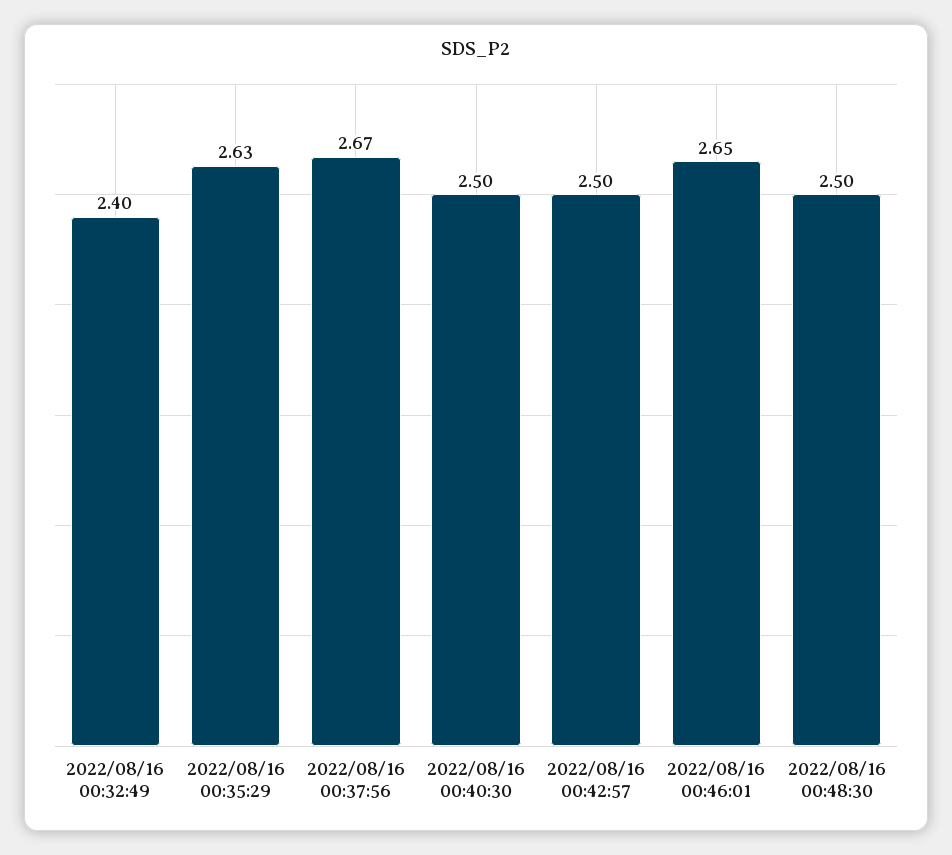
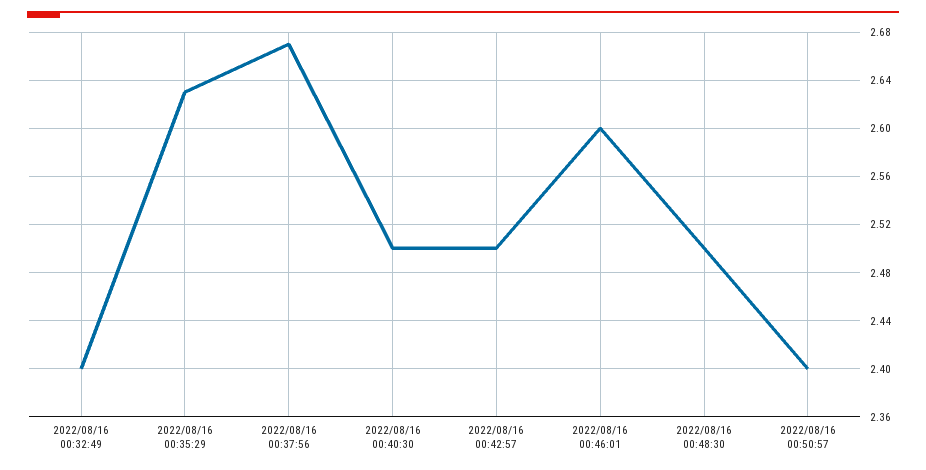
2022/08/16 00:46:01: 2.65 -> 2.6
2022/08/16 00:50:57: none -> 2.4

